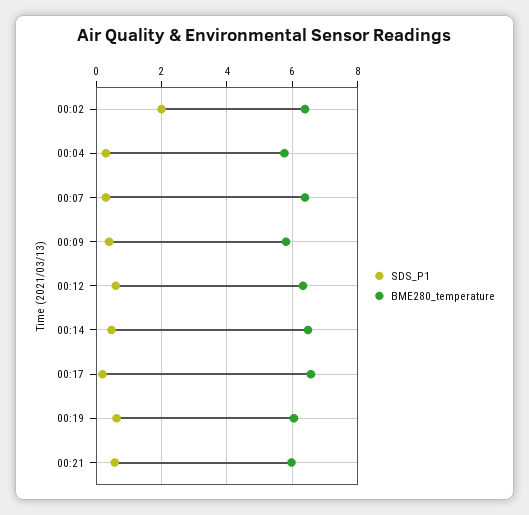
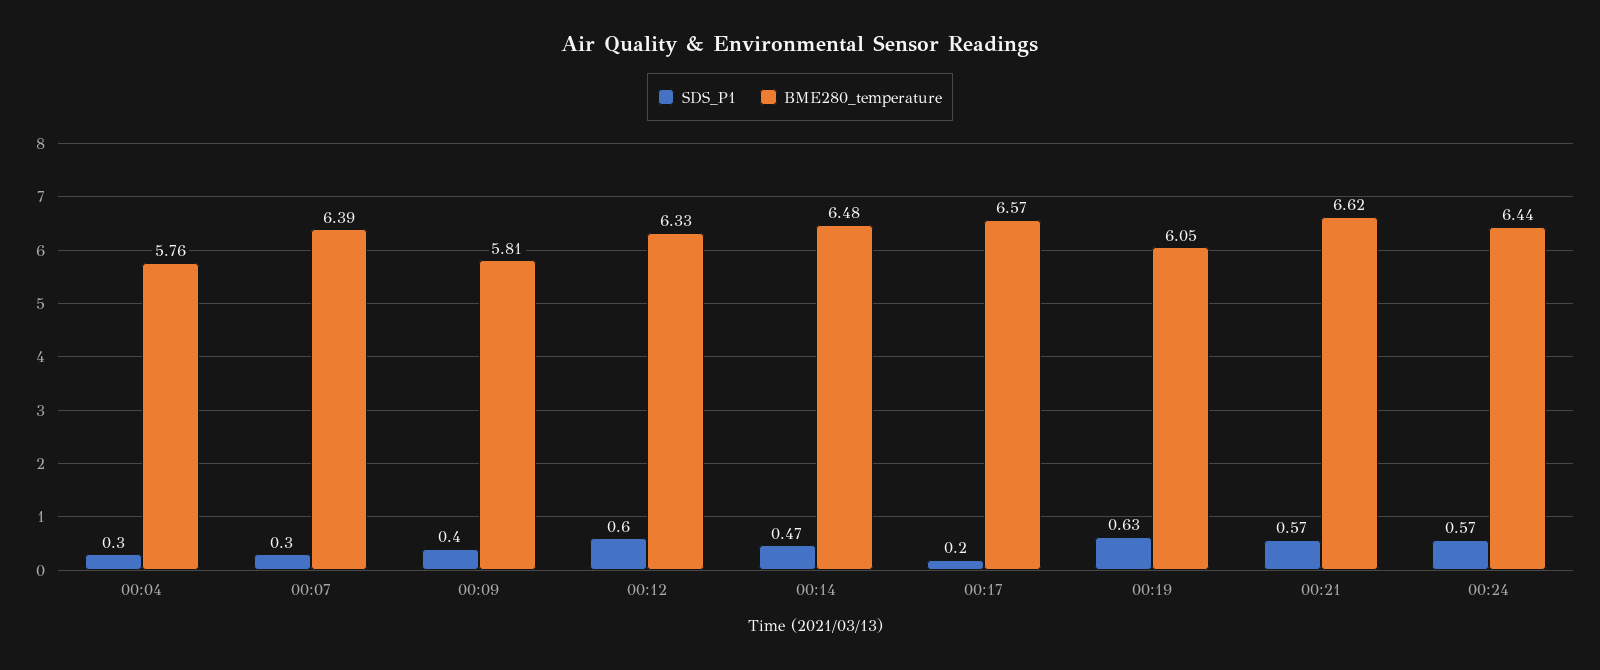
SDS_P1, 00:02: 2 -> none
BME280_temperature, 00:02: 6.4 -> none
BME280_temperature, 00:21: 6 -> 6.62
SDS_P1, 00:24: none -> 0.57
BME280_temperature, 00:24: none -> 6.44

